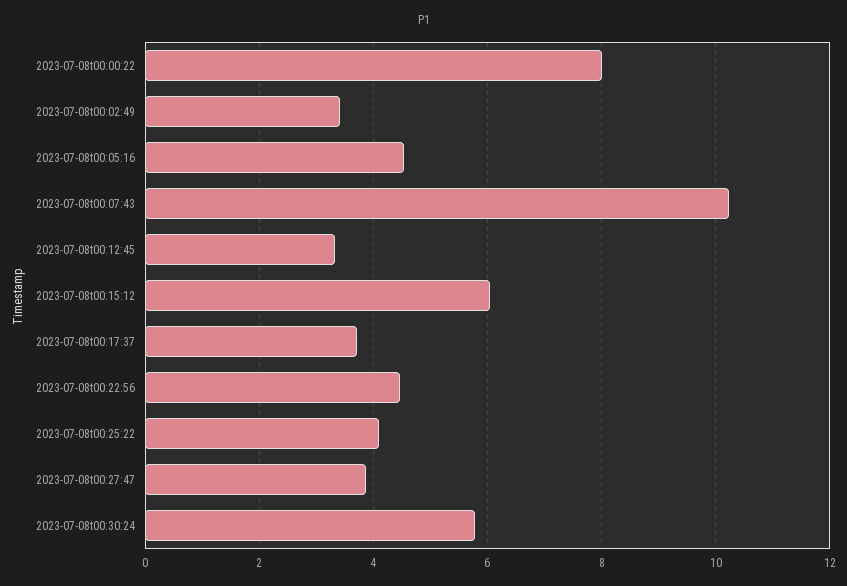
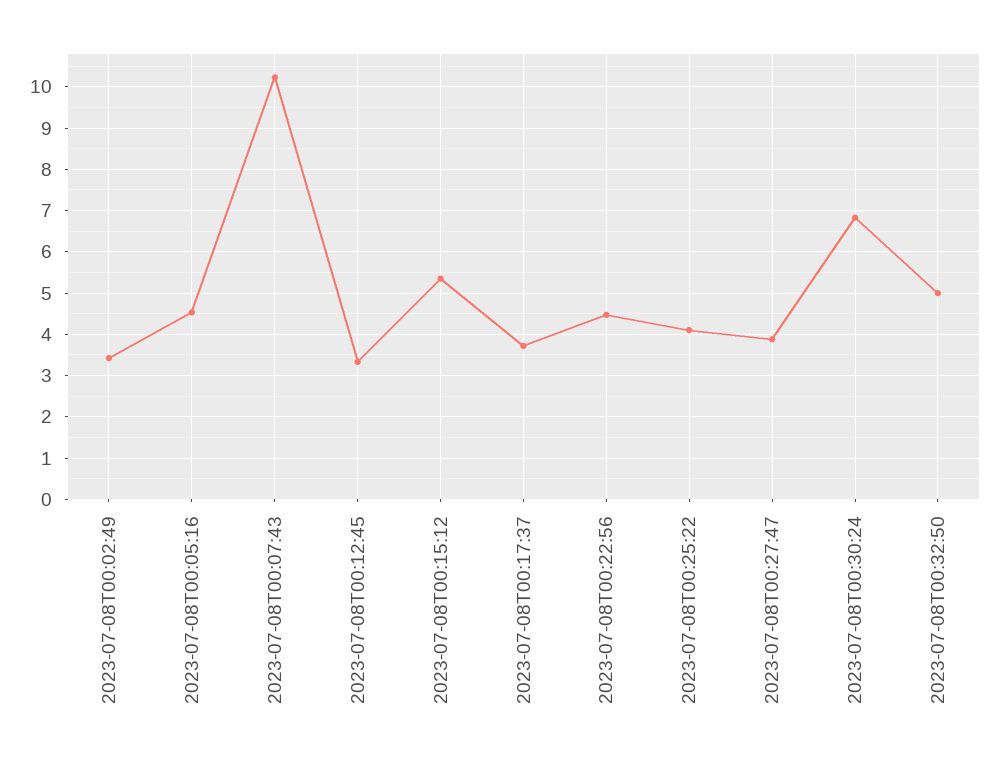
2023-07-08t00:00:22: 8 -> none
2023-07-08t00:15:12: 6 -> 5.4
2023-07-08t00:30:24: 5.8 -> 6.8
2023-07-08T00:32:50: none -> 5

